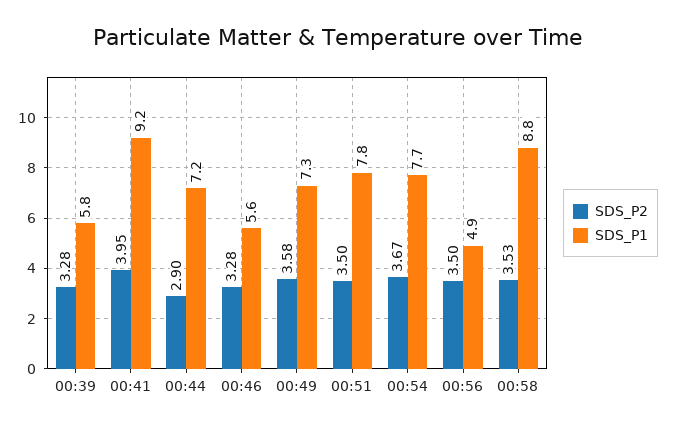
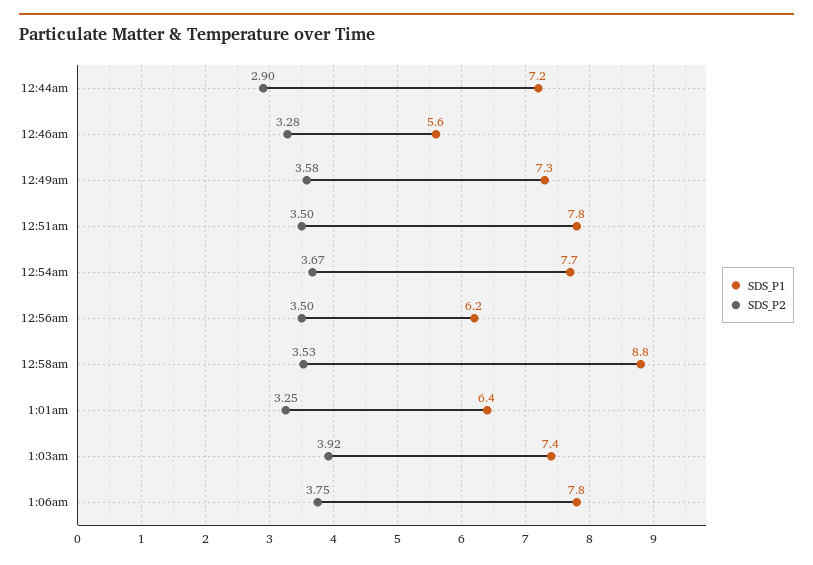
SDS_P2, 00:39: 3.28 -> none
SDS_P1, 00:39: 5.8 -> none
SDS_P2, 00:41: 3.95 -> none
SDS_P1, 00:41: 9.2 -> none
SDS_P1, 00:56: 4.9 -> 6.2
SDS_P1, 1:01am: none -> 6.4
SDS_P2, 1:01am: none -> 3.25
SDS_P1, 1:03am: none -> 7.4
SDS_P2, 1:03am: none -> 3.92
SDS_P1, 1:06am: none -> 7.8
SDS_P2, 1:06am: none -> 3.75

